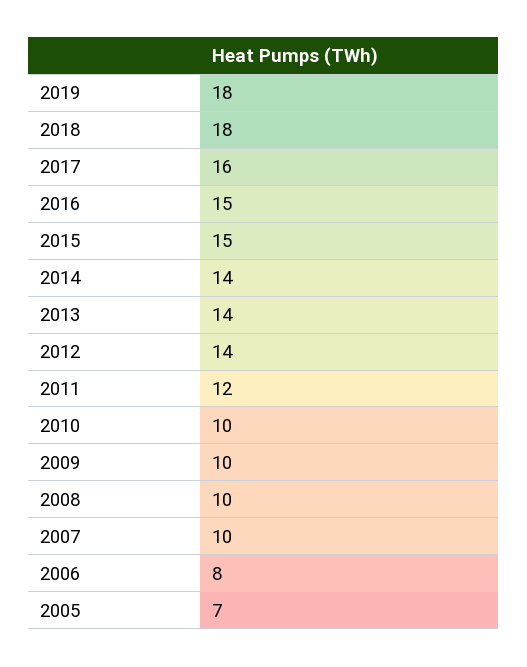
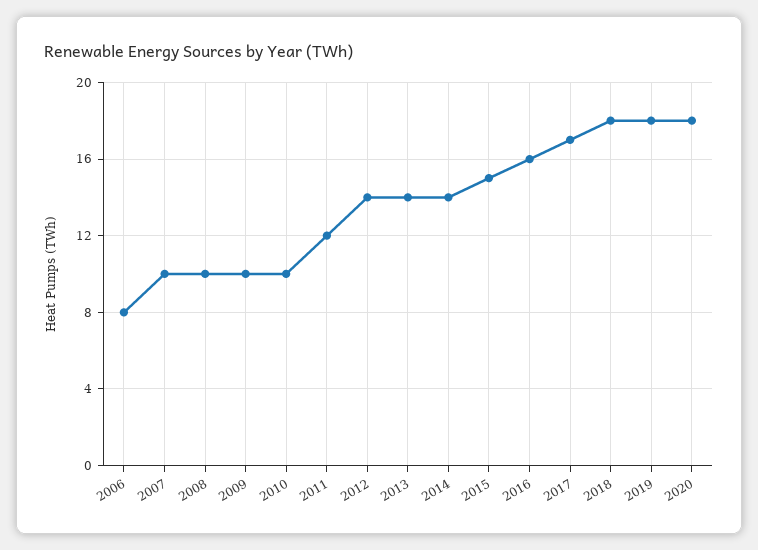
2017: 16 -> 17
2016: 15 -> 16
2005: 7 -> none
2020: none -> 18

